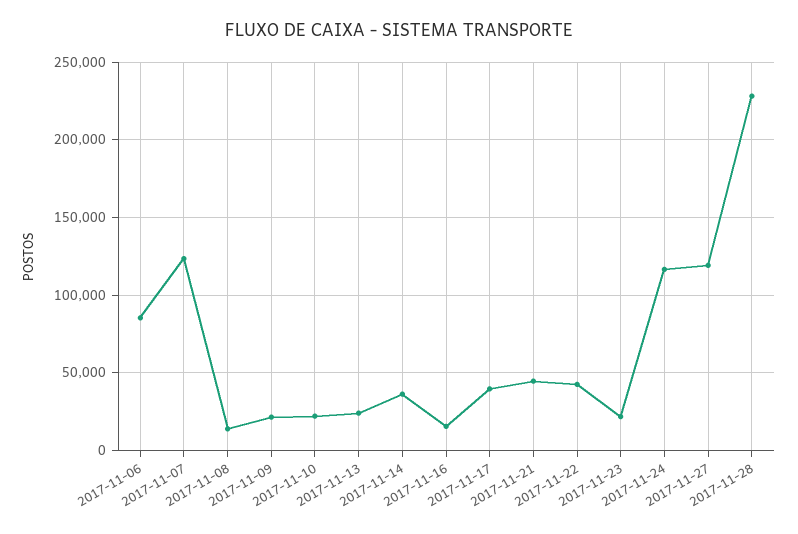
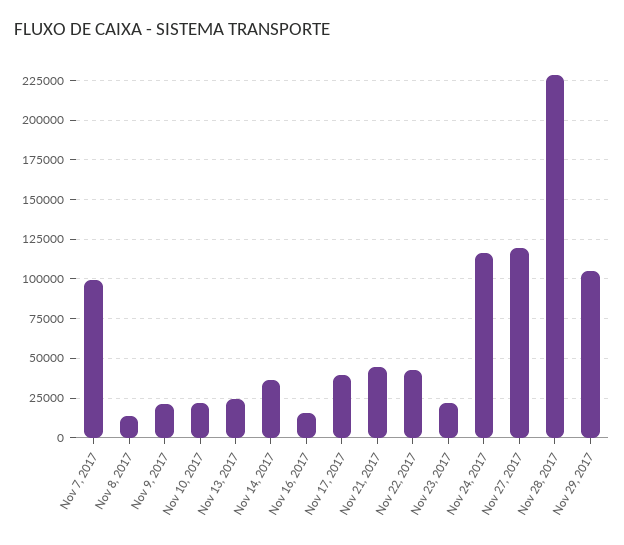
2017-11-06: 85000 -> none
2017-11-07: 125000 -> 100000
Nov 29, 2017: none -> 105000

